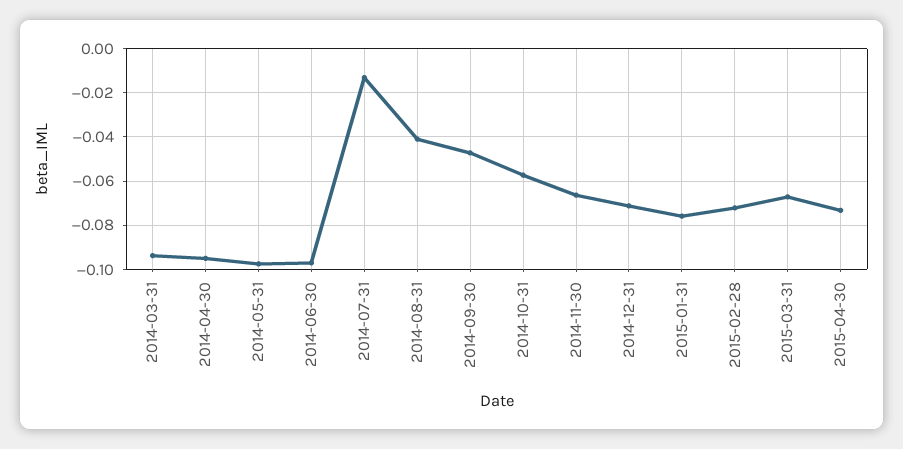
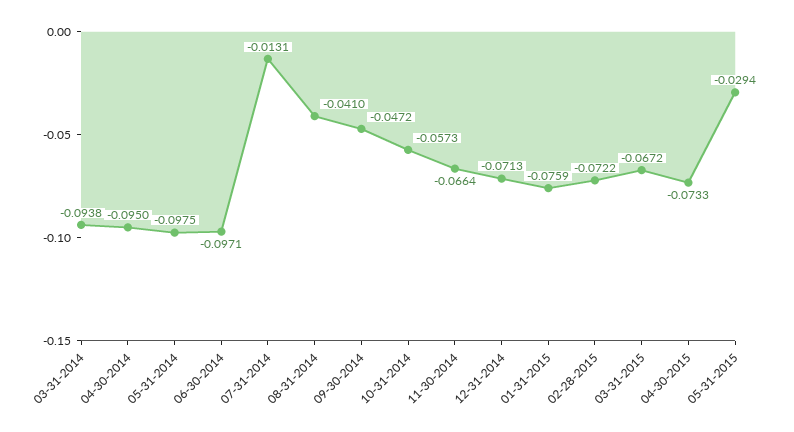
05-31-2015: none -> -0.0294

